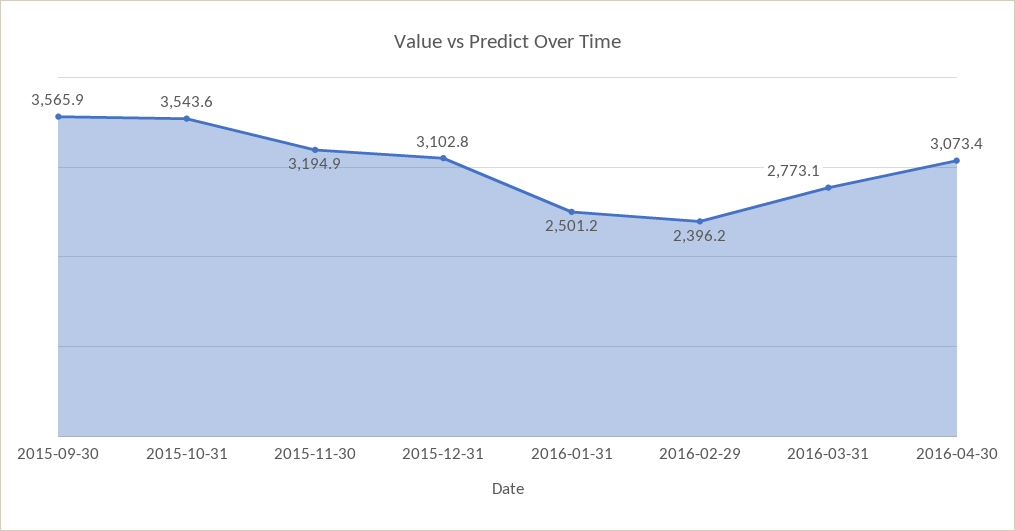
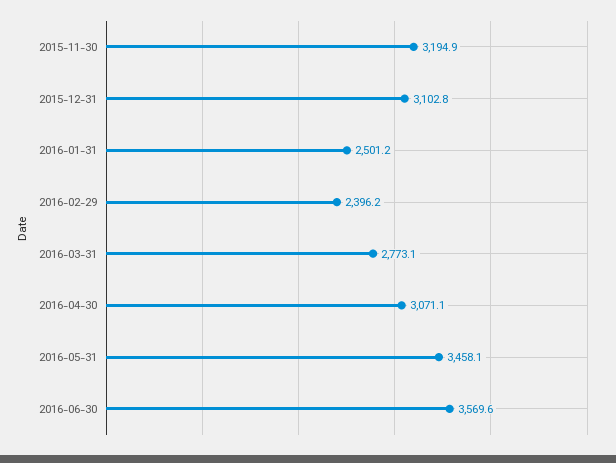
2015-09-30: 3565.9 -> none
2015-10-31: 3543.6 -> none
2016-04-30: 3073.4 -> 3071.1
2016-05-31: none -> 3458.1
2016-06-30: none -> 3569.6

